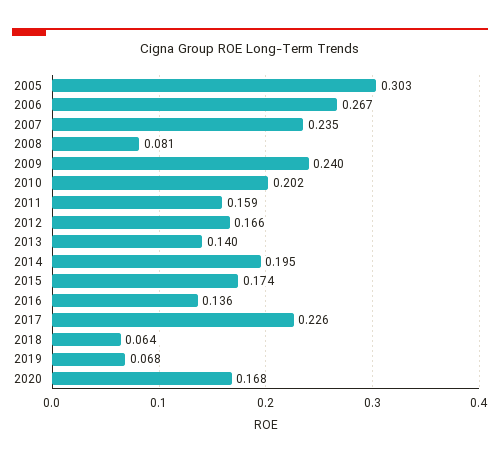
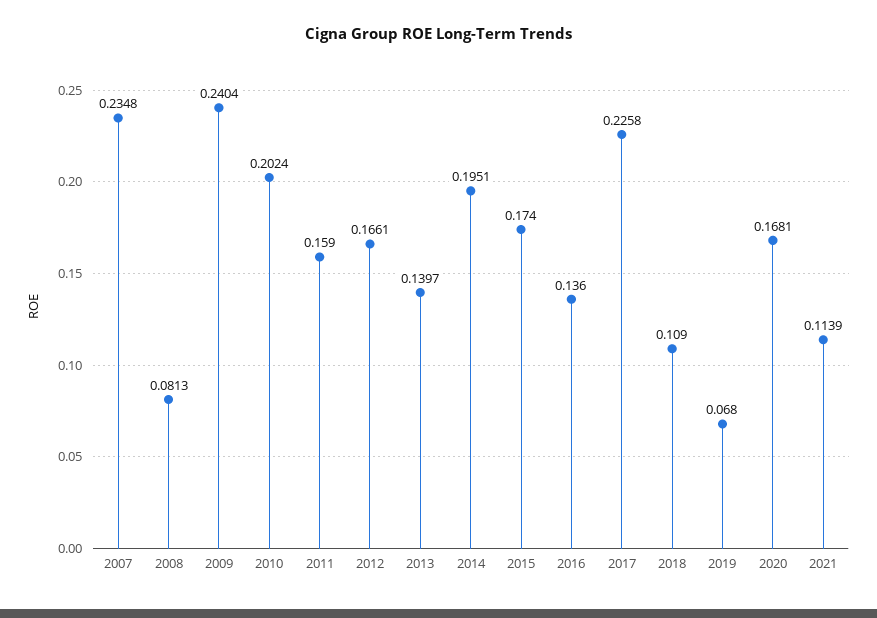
2005: 0.303 -> none
2006: 0.267 -> none
2018: 0.064 -> 0.109
2021: none -> 0.1139

